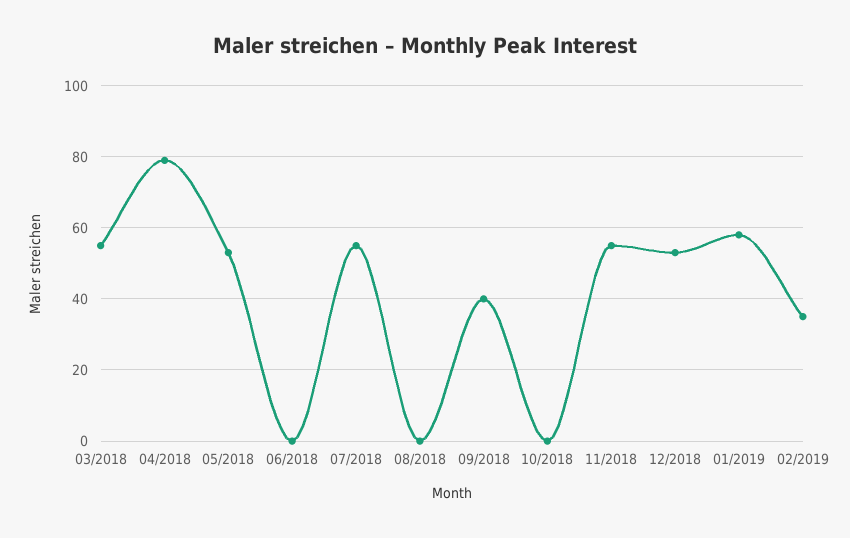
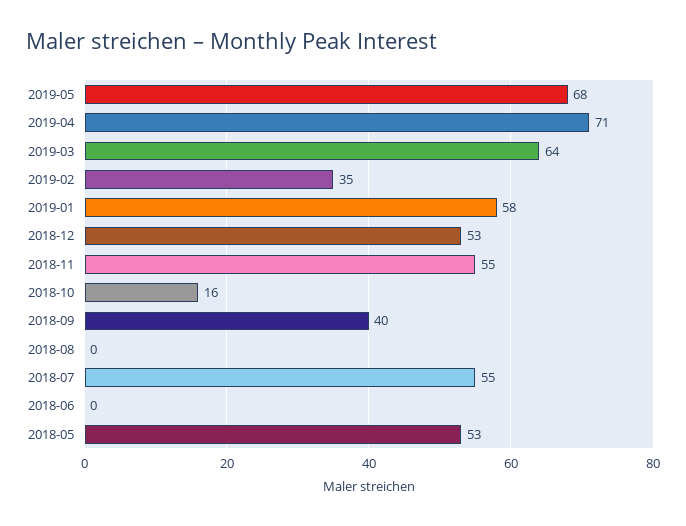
03/2018: 55 -> none
04/2018: 80 -> none
10/2018: 0 -> 16
2019-05: none -> 68
2019-04: none -> 71
2019-03: none -> 64

